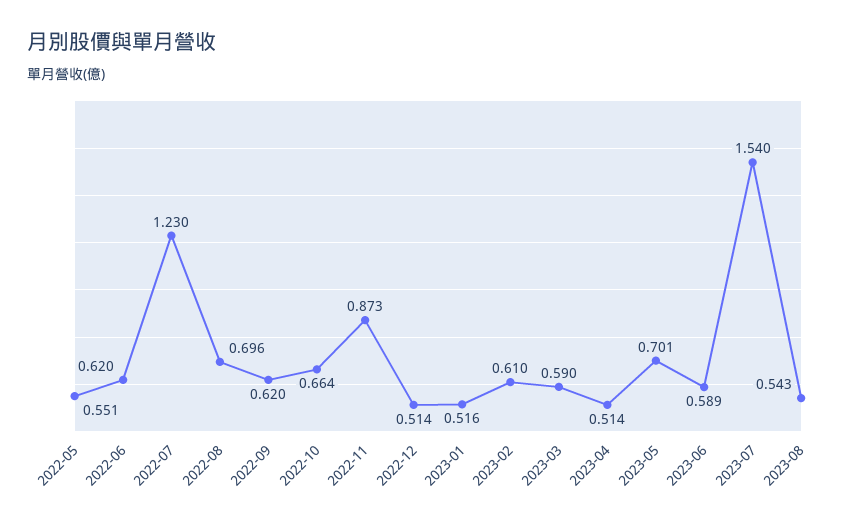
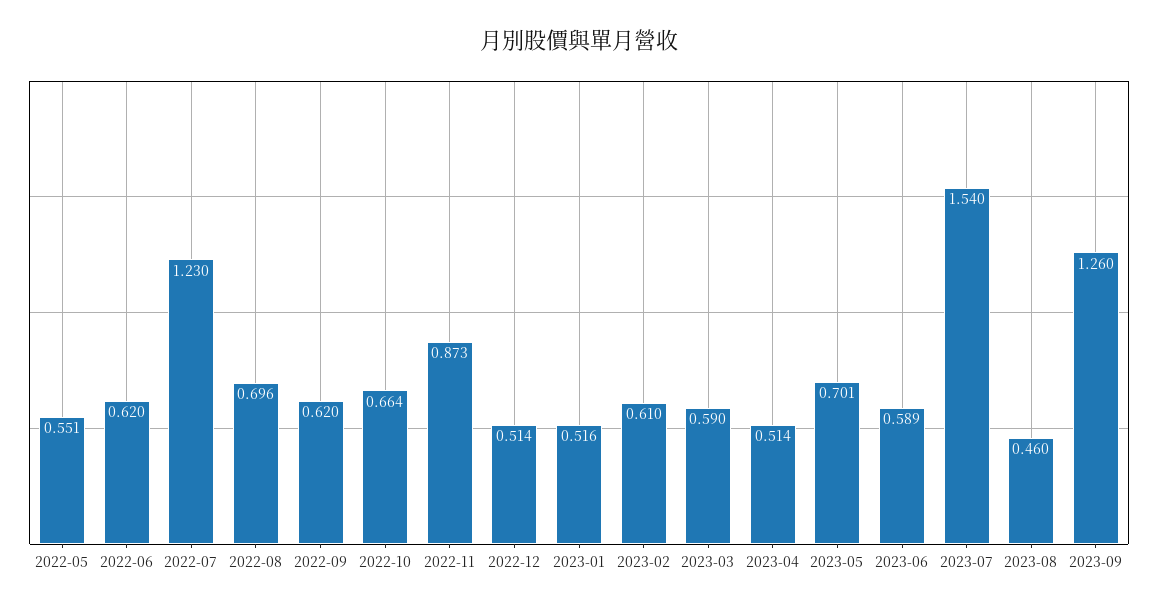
2023-08: 0.543 -> 0.46
2023-09: none -> 1.26

